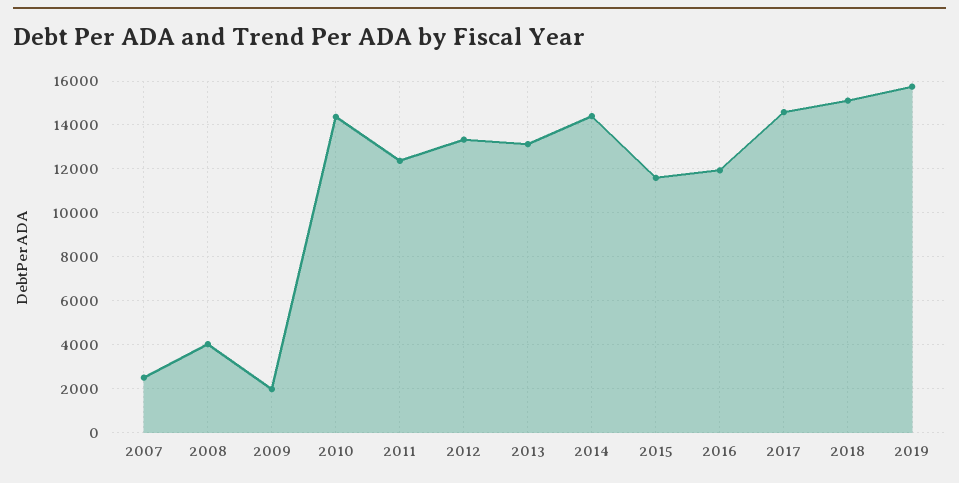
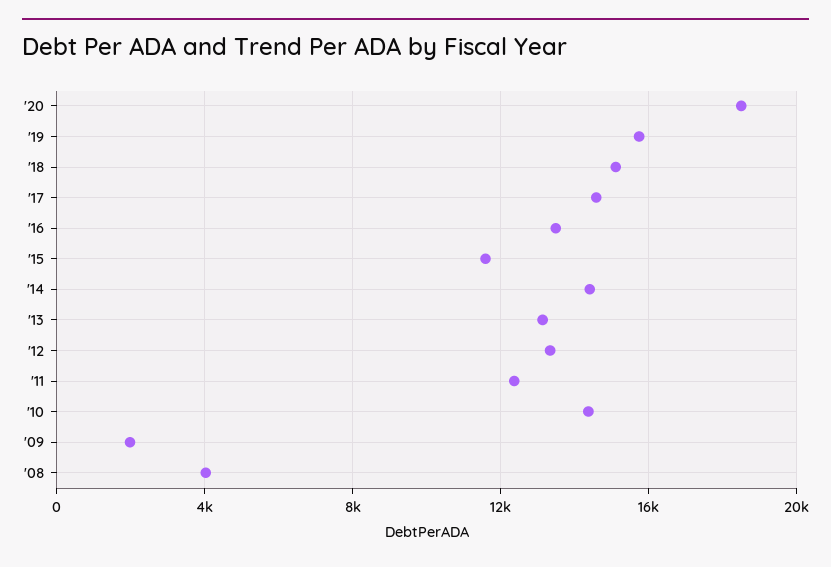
2007: 2500 -> none
2016: 12000 -> 13500
'20: none -> 18500

